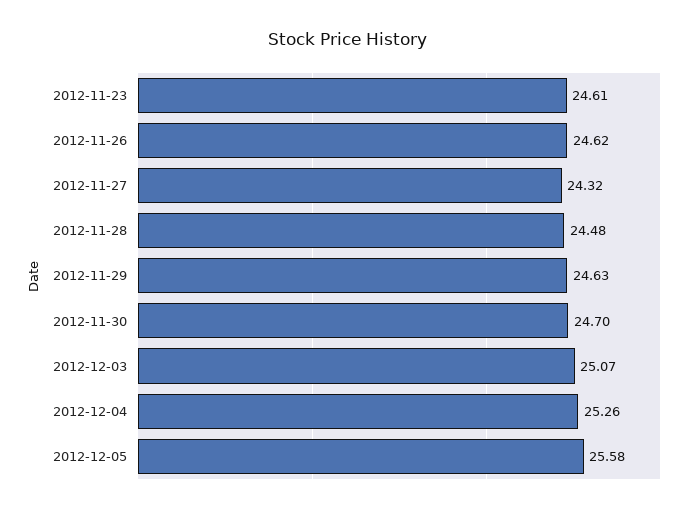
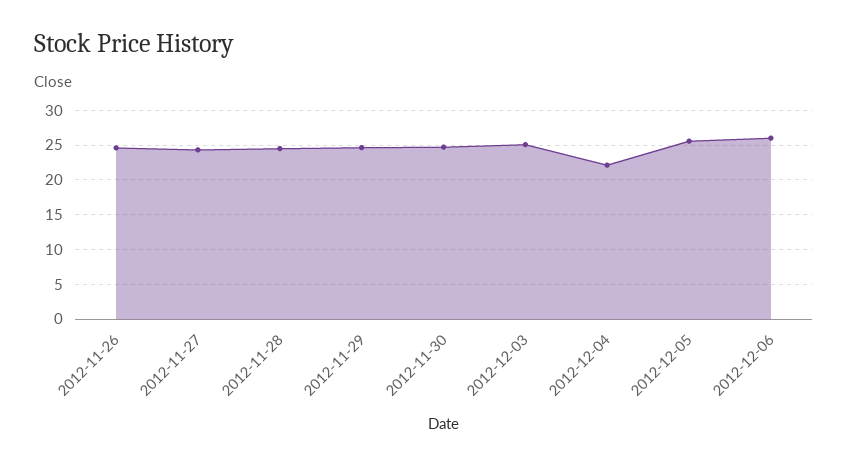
2012-11-23: 24.61 -> none
2012-12-04: 25.26 -> 22
2012-12-06: none -> 26

